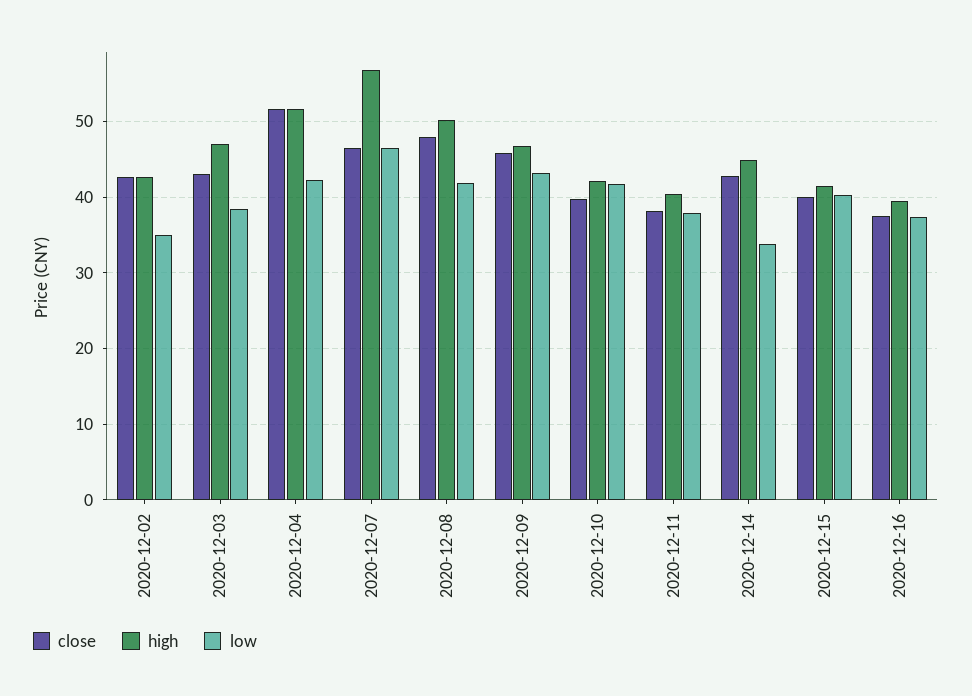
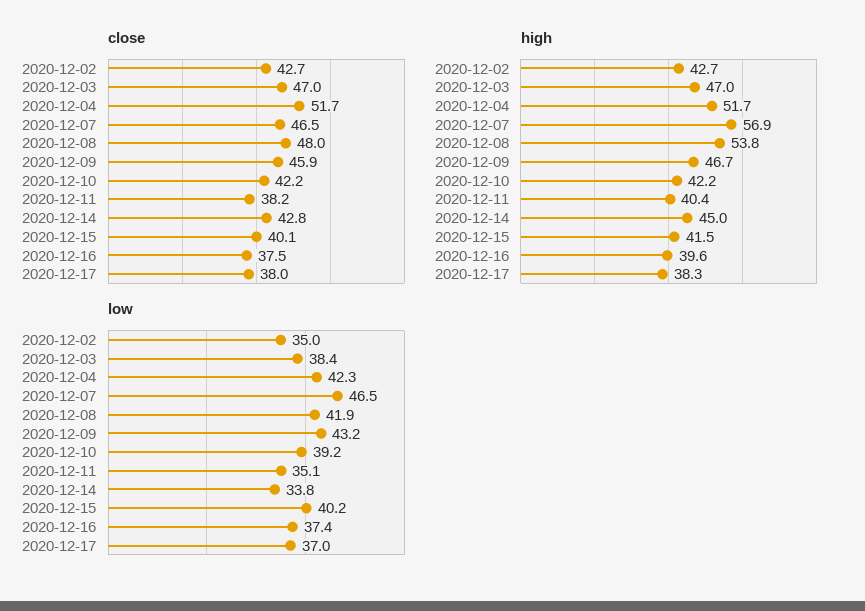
close, 2020-12-03: 43 -> 47
high, 2020-12-08: 50 -> 53.8
close, 2020-12-10: 40 -> 42.2
low, 2020-12-10: 42 -> 39.2
low, 2020-12-11: 38 -> 35.1
close, 2020-12-17: none -> 38
high, 2020-12-17: none -> 38.3
low, 2020-12-17: none -> 37

